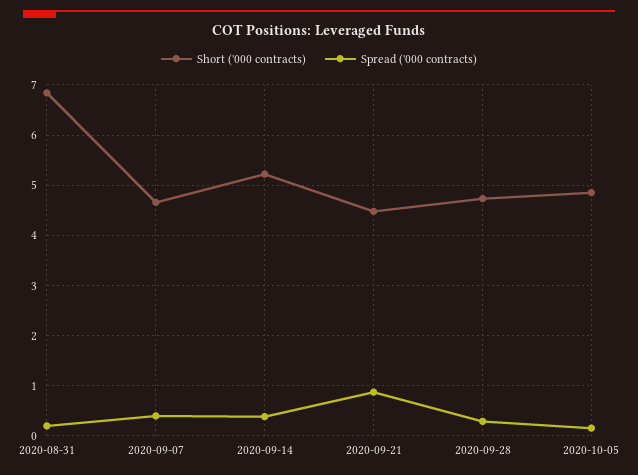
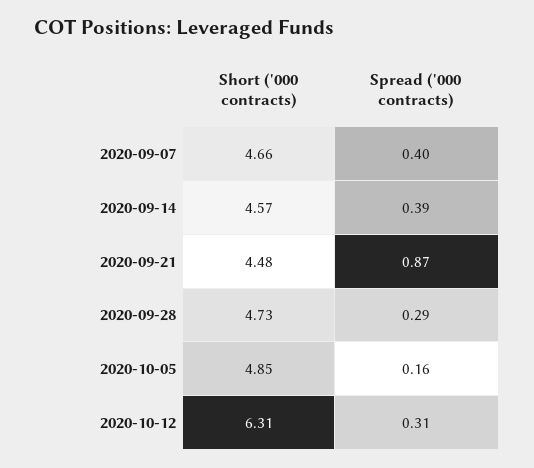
Short ('000 contracts), 2020-08-31: 6.8 -> none
Spread ('000 contracts), 2020-08-31: 0.2 -> none
Short ('000 contracts), 2020-09-14: 5.2 -> 4.57
Short ('000 contracts), 2020-10-12: none -> 6.31
Spread ('000 contracts), 2020-10-12: none -> 0.31

